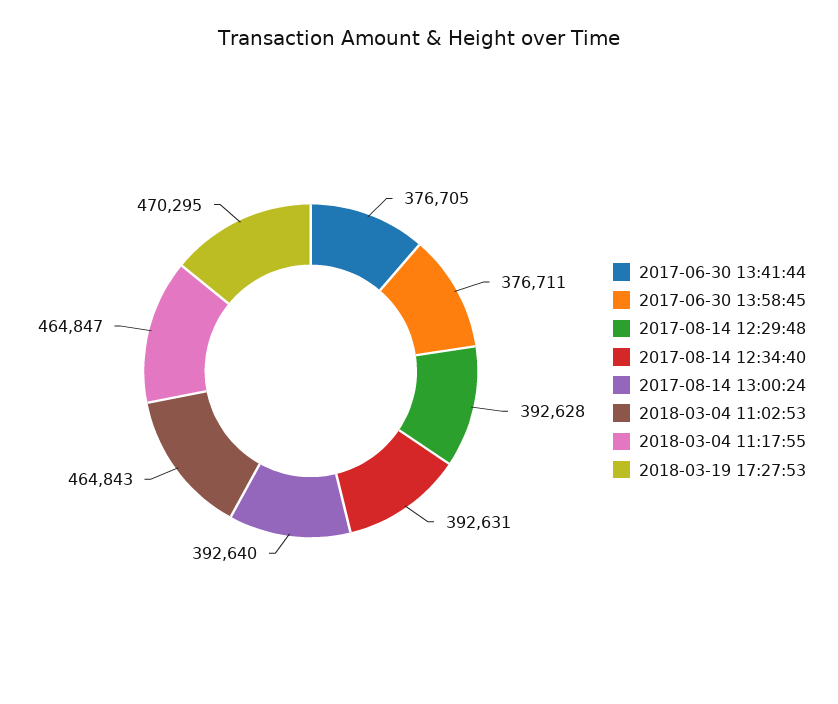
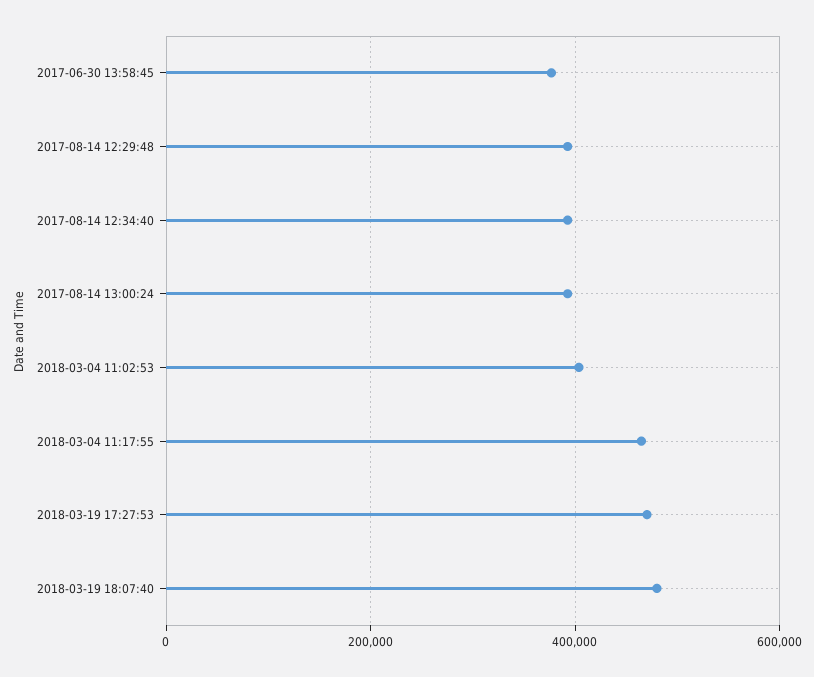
2017-06-30 13:41:44: 376705 -> none
2018-03-04 11:02:53: 464843 -> 400000
2018-03-19 18:07:40: none -> 480000

